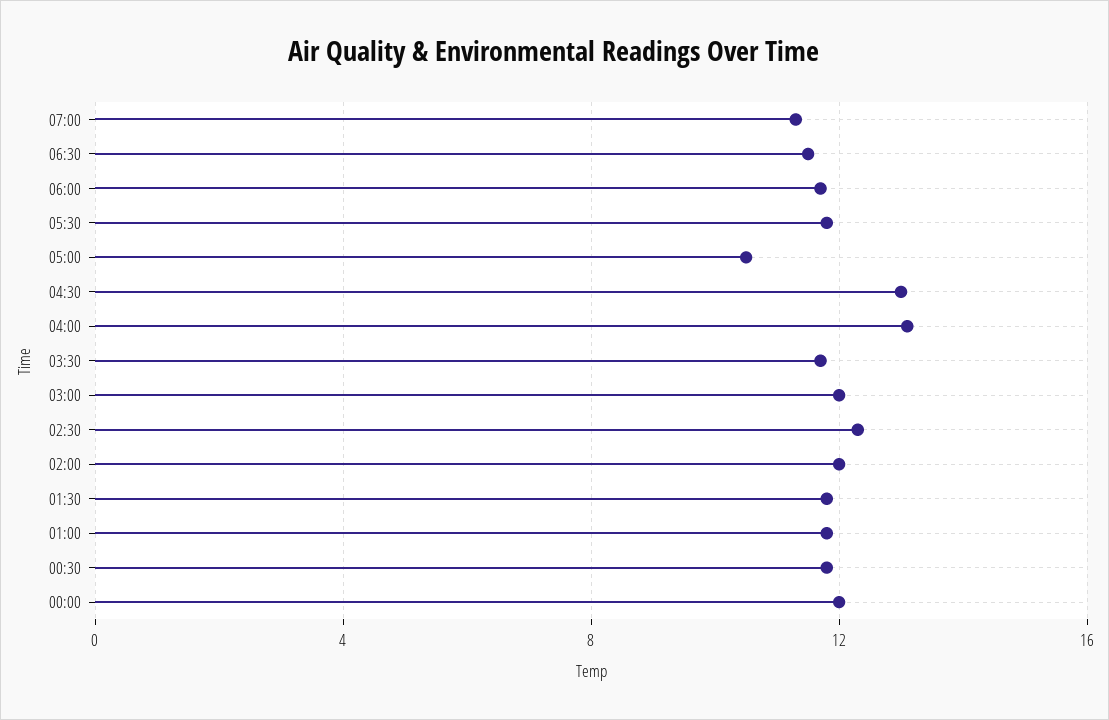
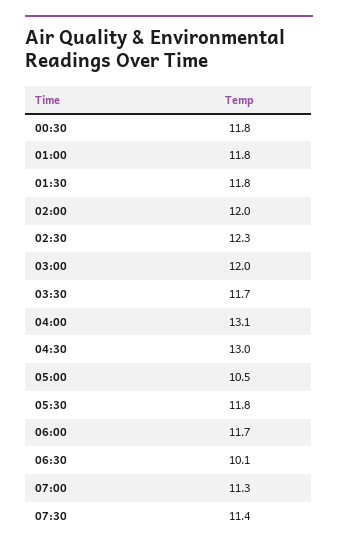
06:30: 11.5 -> 10.1
00:00: 12 -> none
07:30: none -> 11.4

